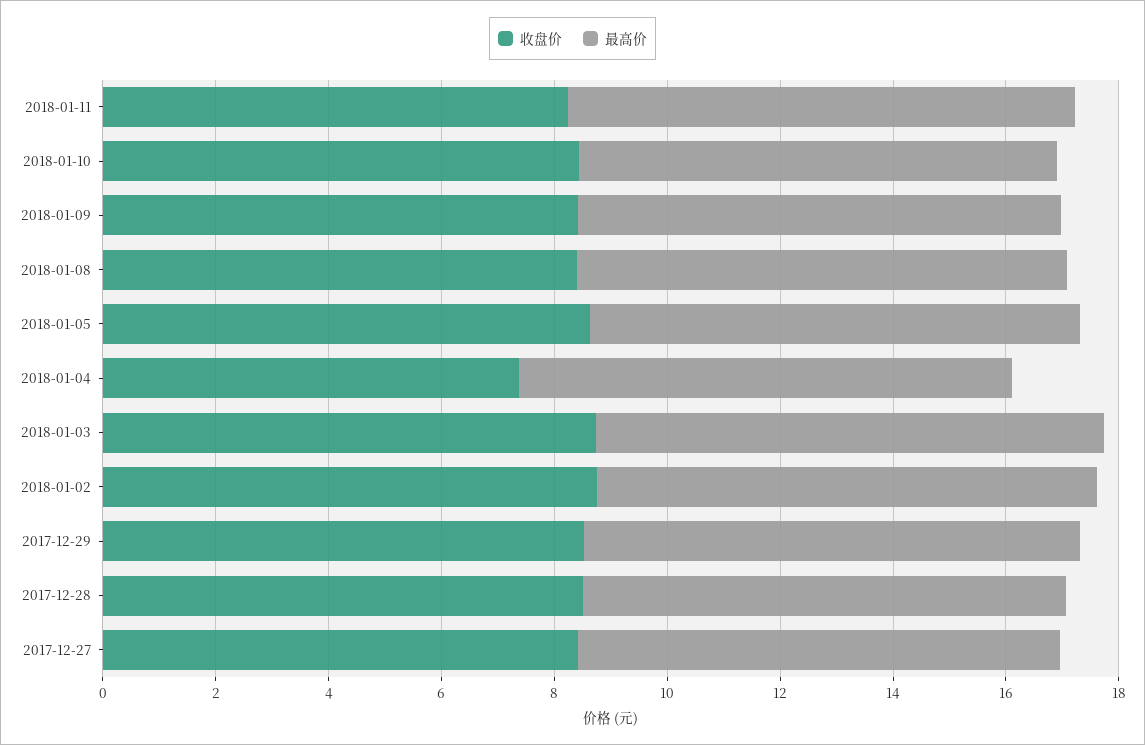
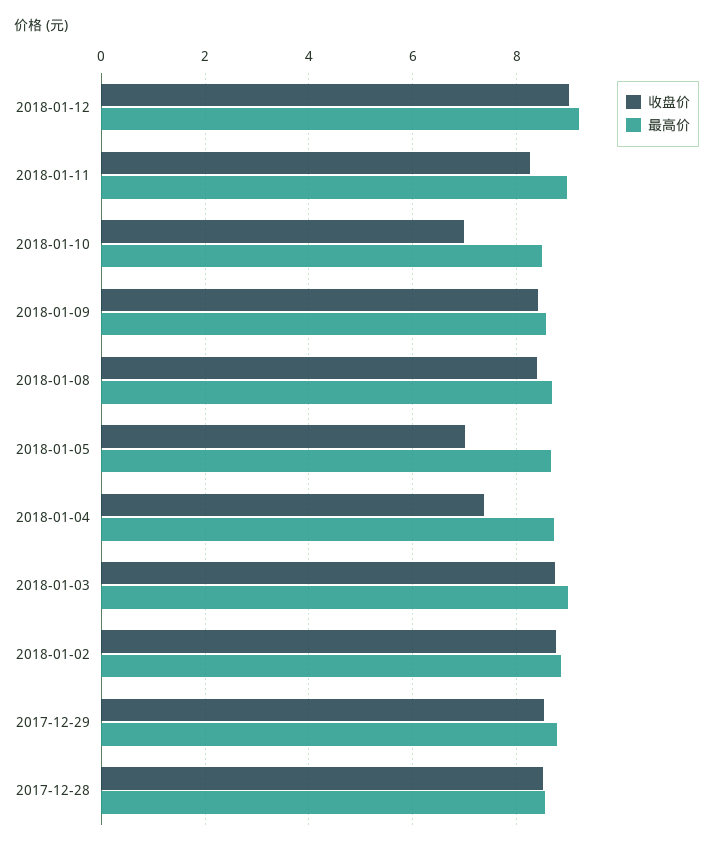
收盘价, 2018-01-10: 8.5 -> 7
收盘价, 2018-01-05: 8.5 -> 7
收盘价, 2017-12-27: 8.5 -> none
最高价, 2017-12-27: 8.5 -> none
收盘价, 2018-01-12: none -> 9
最高价, 2018-01-12: none -> 9.2

